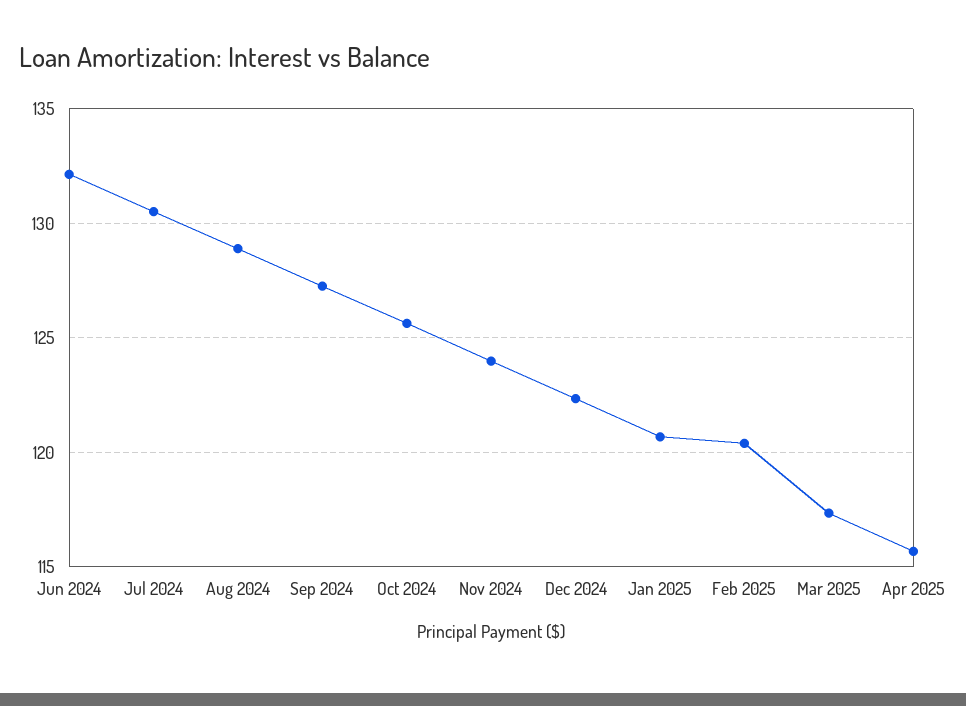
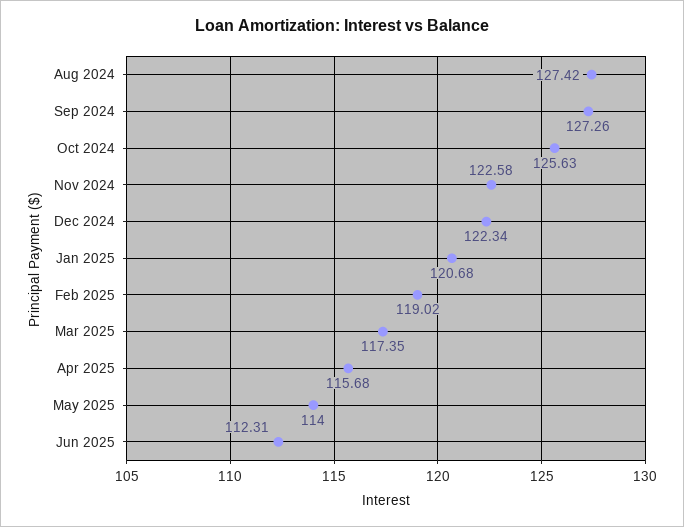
Jun 2024: 132 -> none
Jul 2024: 130.5 -> none
Aug 2024: 129 -> 127.42
Nov 2024: 124 -> 122.58
Feb 2025: 120.5 -> 119.02
May 2025: none -> 114
Jun 2025: none -> 112.31

